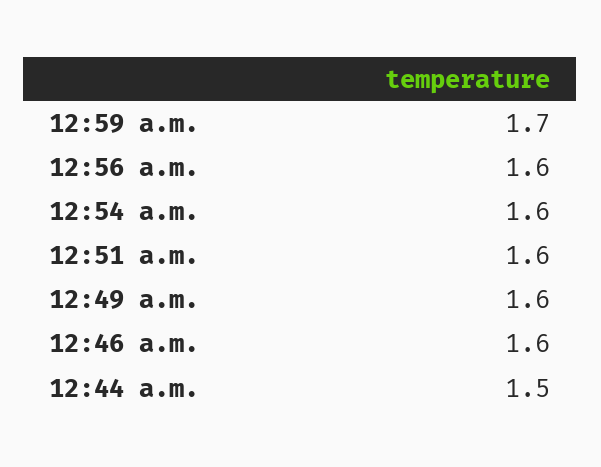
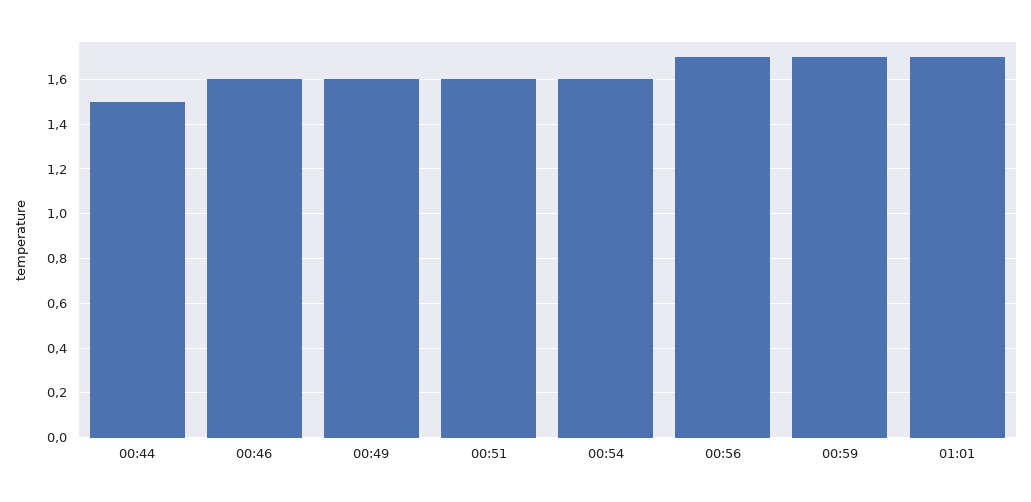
12:56 a.m.: 1.6 -> 1.7
01:01: none -> 1.7

